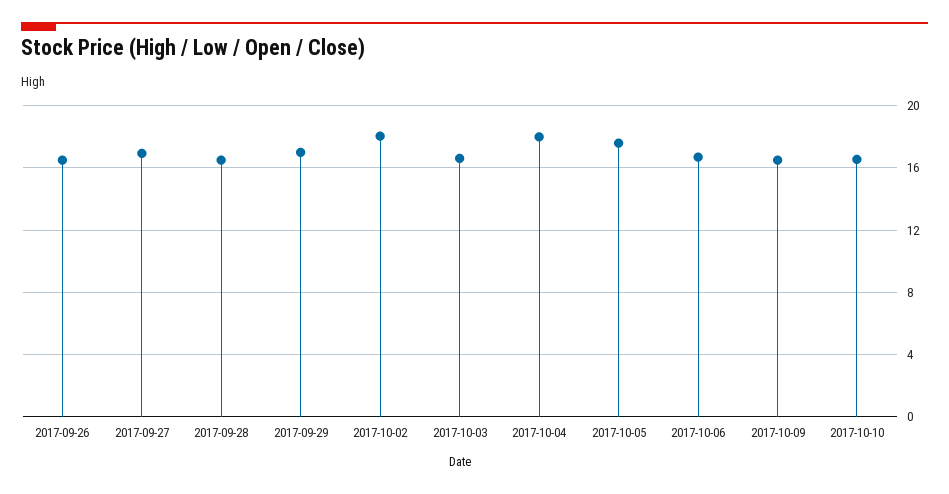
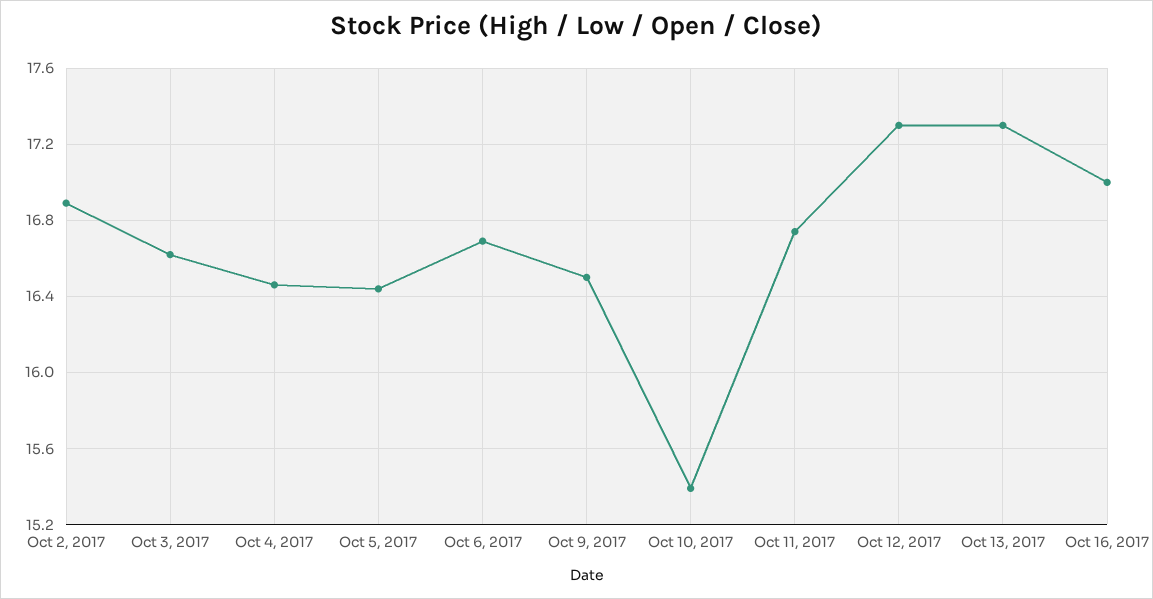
2017-09-26: 16.5 -> none
2017-09-27: 17 -> none
2017-09-28: 16.5 -> none
2017-09-29: 17 -> none
2017-10-02: 18 -> 16.9
2017-10-04: 18 -> 16.45
2017-10-05: 17.5 -> 16.45
2017-10-10: 16.5 -> 15.4
Oct 11, 2017: none -> 16.75
Oct 12, 2017: none -> 17.3
Oct 13, 2017: none -> 17.3
Oct 16, 2017: none -> 17

